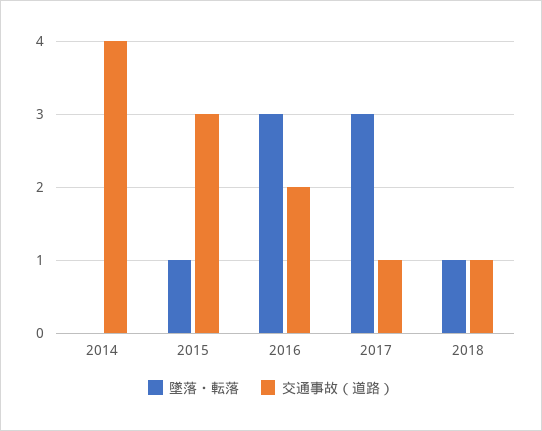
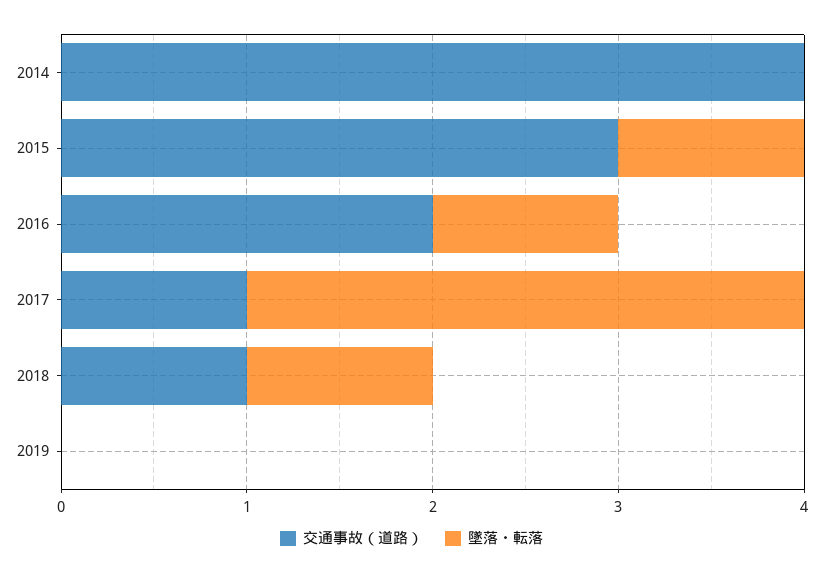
墜落・転落, 2016: 3 -> 1
交通事故（道路）, 2019: none -> 0
墜落・転落, 2019: none -> 0

